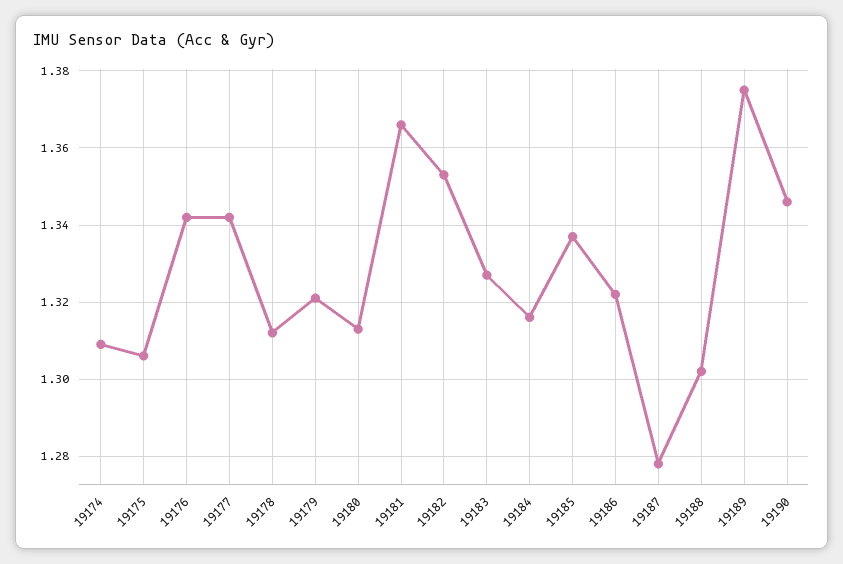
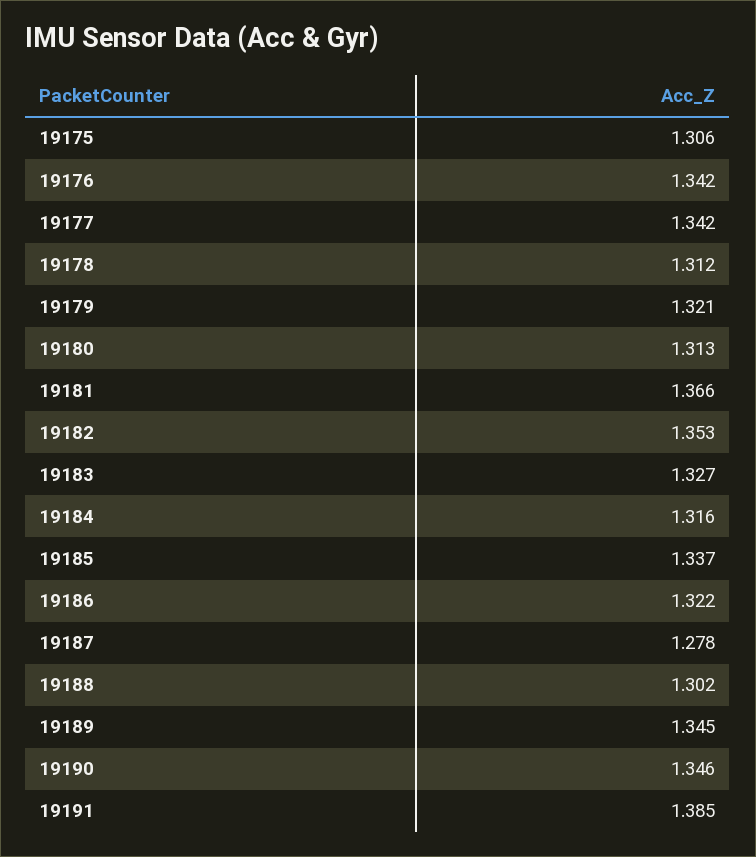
19174: 1.31 -> none
19189: 1.375 -> 1.345
19191: none -> 1.385

